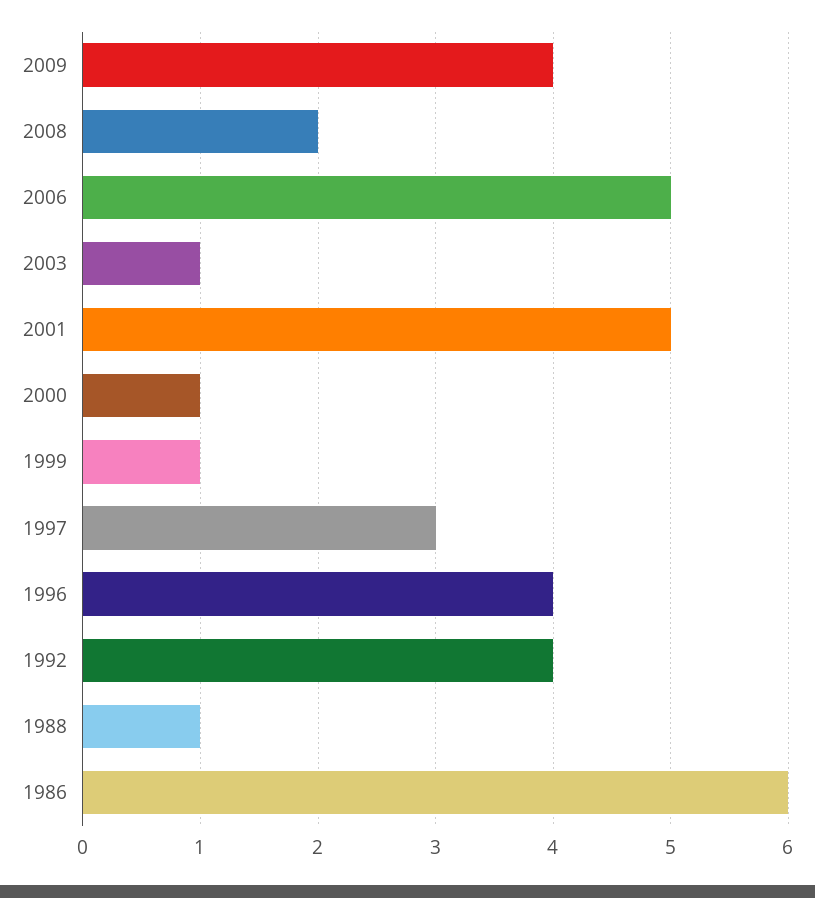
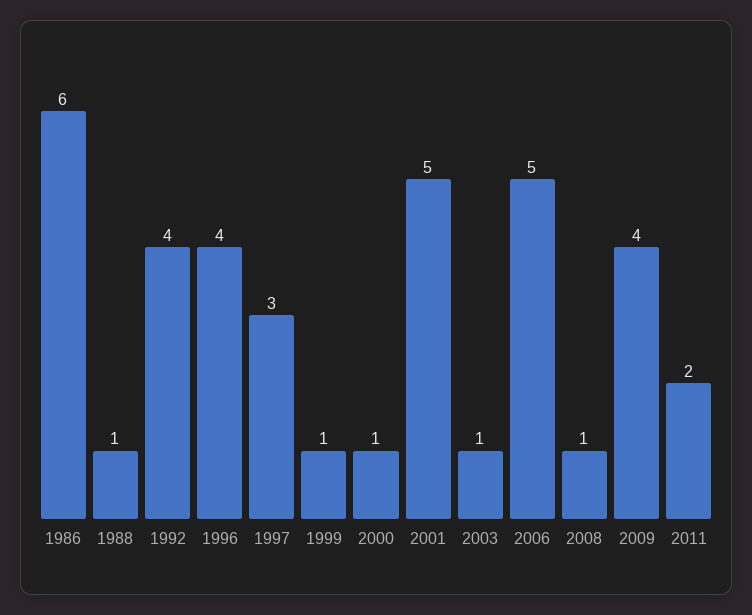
2008: 2 -> 1
2011: none -> 2

